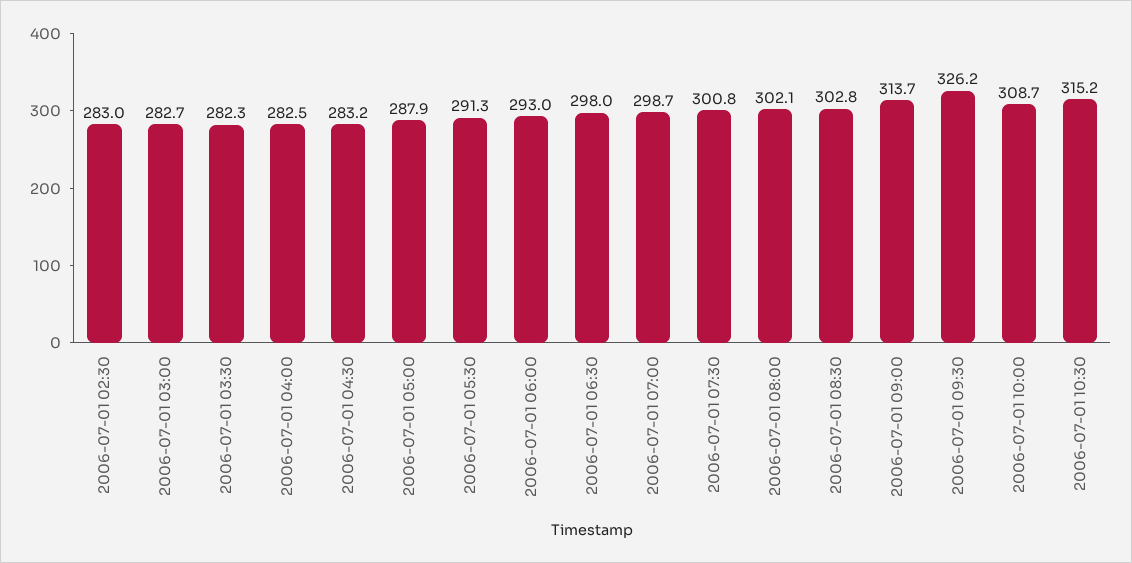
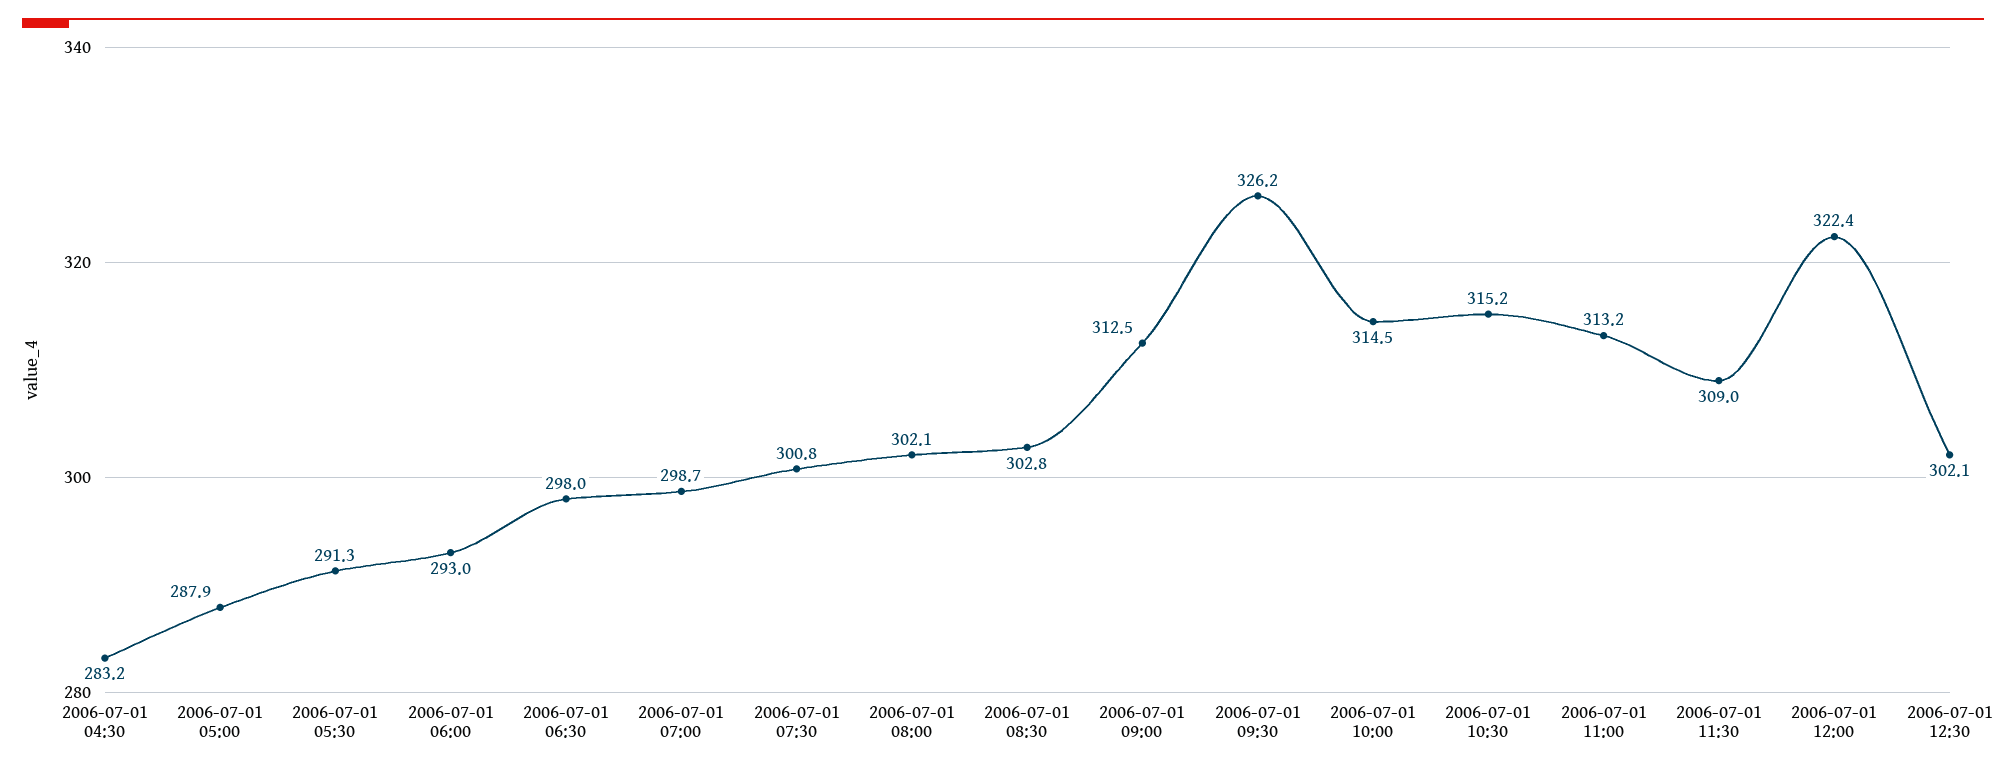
2006-07-01 02:30: 283 -> none
2006-07-01 03:00: 282.7 -> none
2006-07-01 03:30: 282.3 -> none
2006-07-01 04:00: 282.5 -> none
2006-07-01 09:00: 313.7 -> 312.5
2006-07-01 10:00: 308.7 -> 314.5
2006-07-01 11:00: none -> 313.2
2006-07-01 11:30: none -> 309
2006-07-01 12:00: none -> 322.4
2006-07-01 12:30: none -> 302.1

